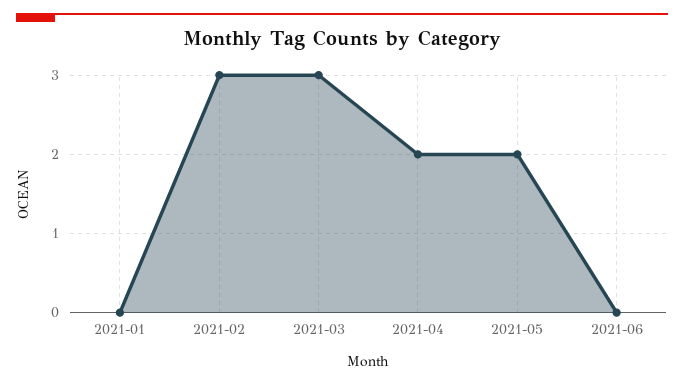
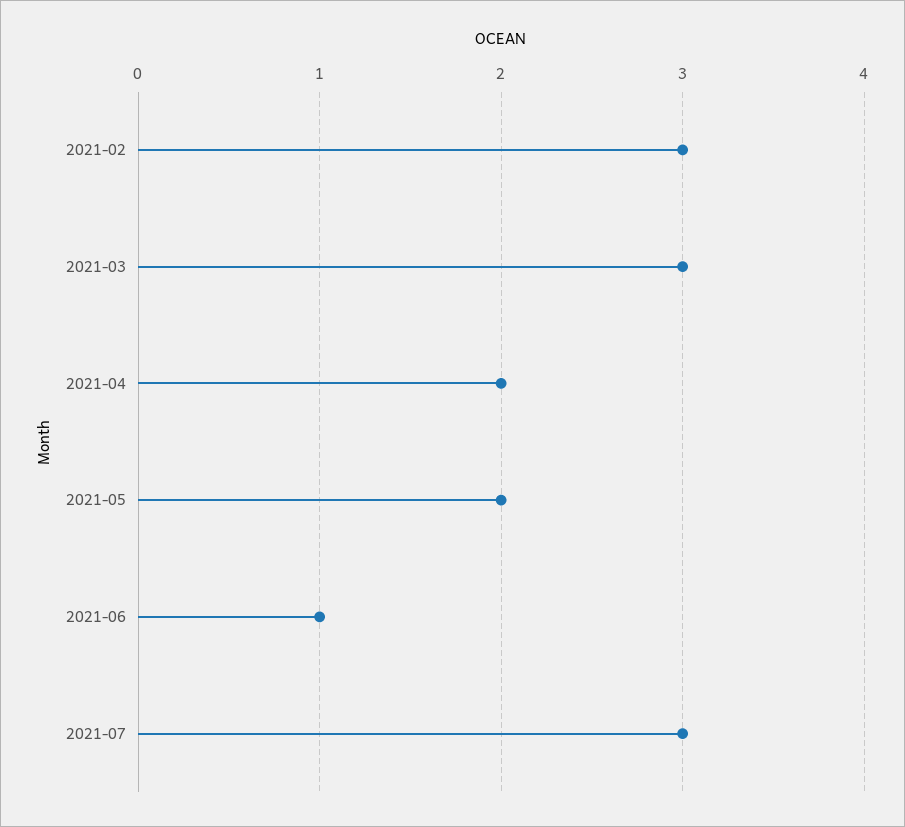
2021-01: 0 -> none
2021-06: 0 -> 1
2021-07: none -> 3

